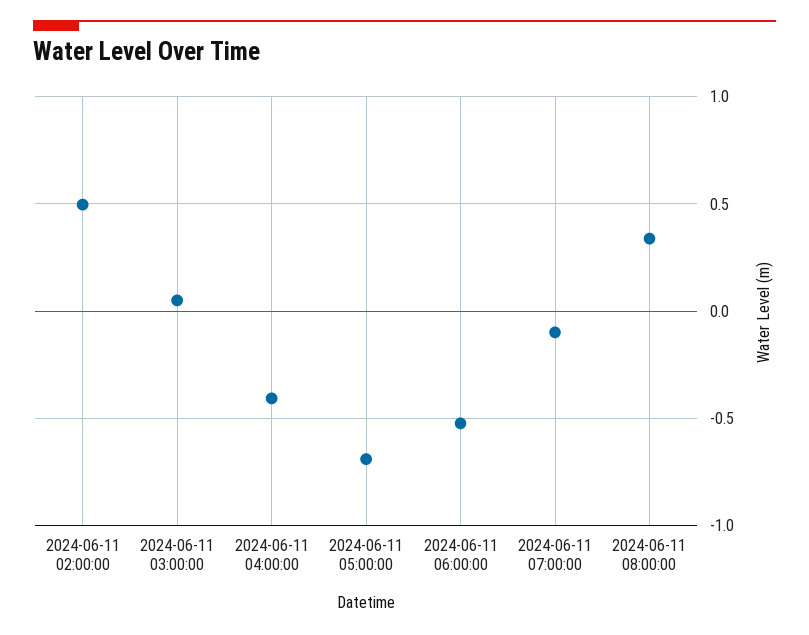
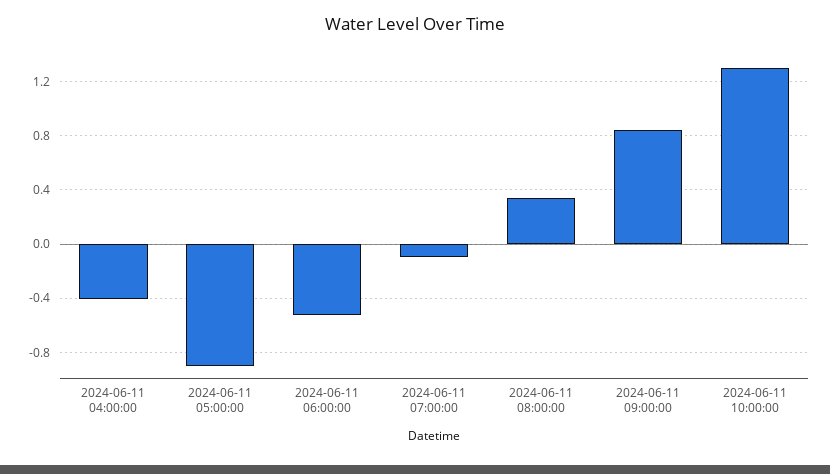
2024-06-11 02:00:00: 0.5 -> none
2024-06-11 03:00:00: 0.05 -> none
2024-06-11 05:00:00: -0.7 -> -0.9
2024-06-11 09:00:00: none -> 0.85
2024-06-11 10:00:00: none -> 1.3

